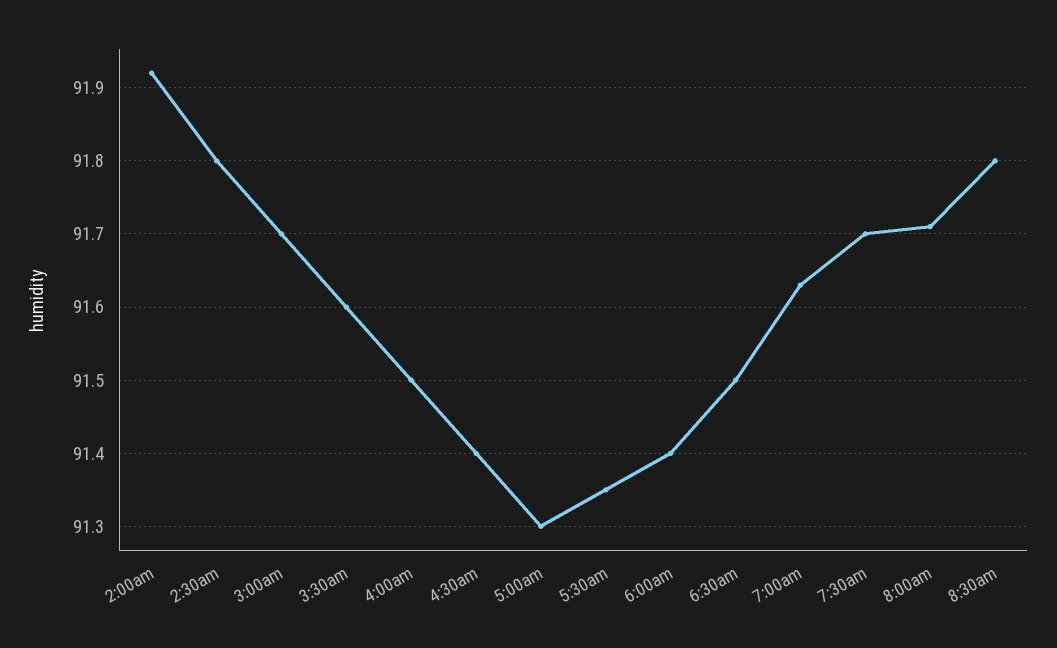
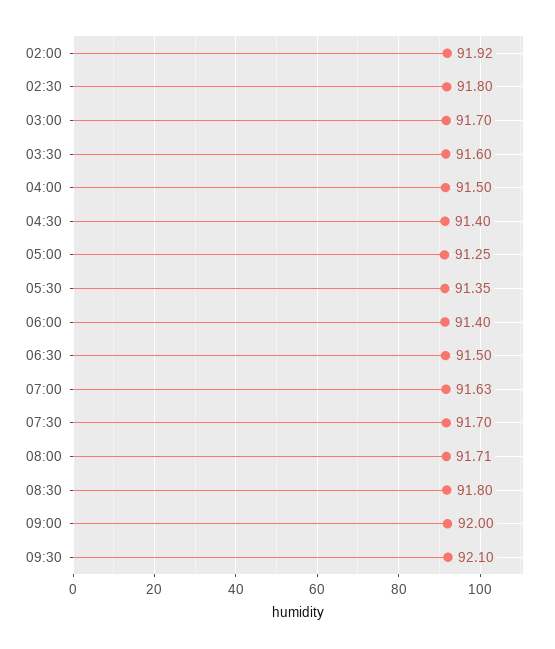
5:00am: 91.3 -> 91.25
09:00: none -> 92
09:30: none -> 92.1

